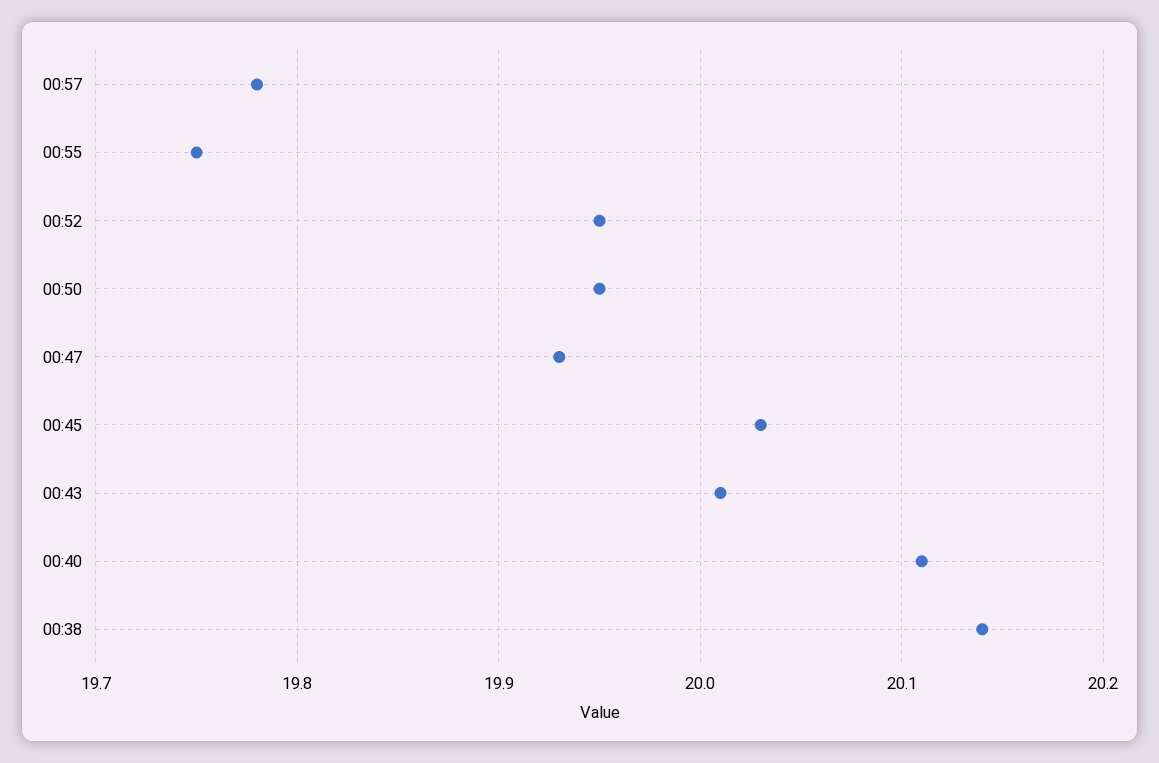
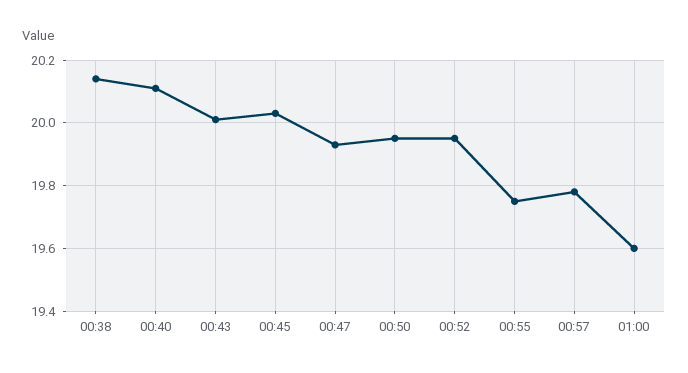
01:00: none -> 19.6

